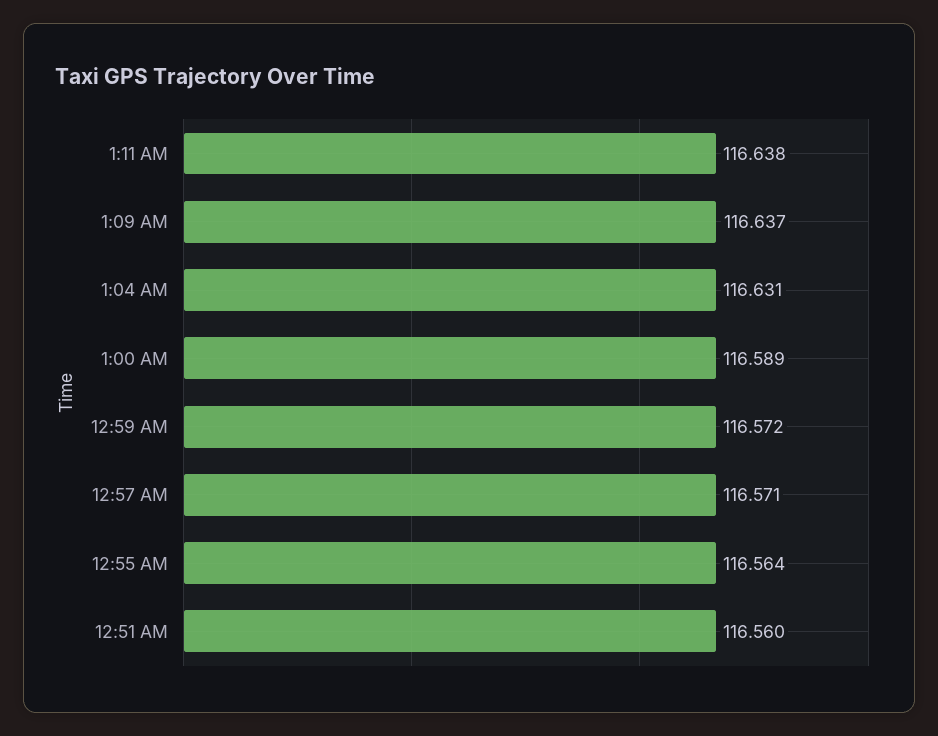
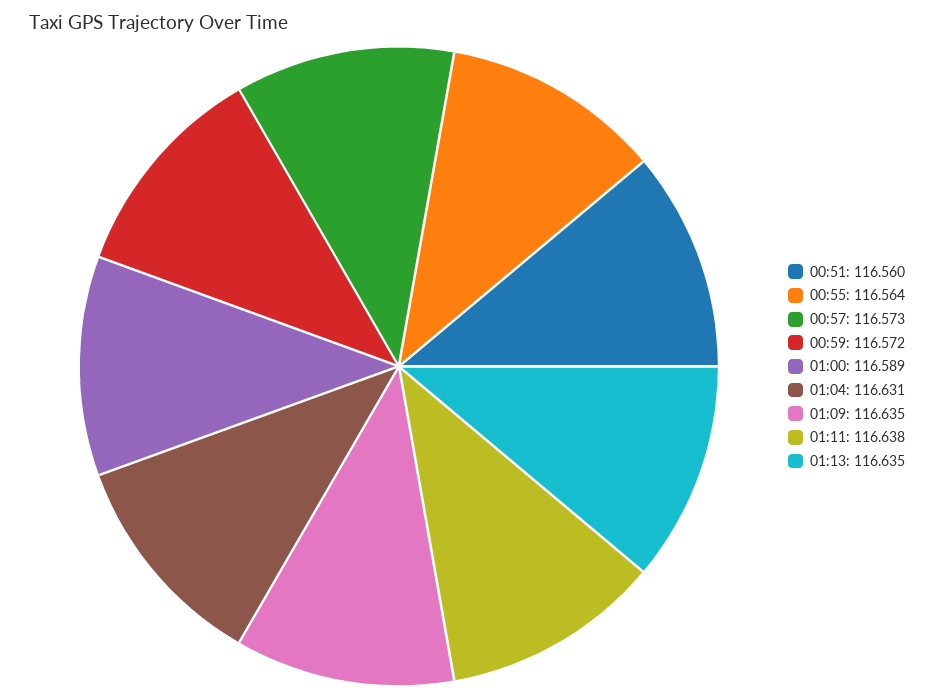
1:09 AM: 116.637 -> 116.635
12:57 AM: 116.571 -> 116.573
01:13: none -> 116.635

